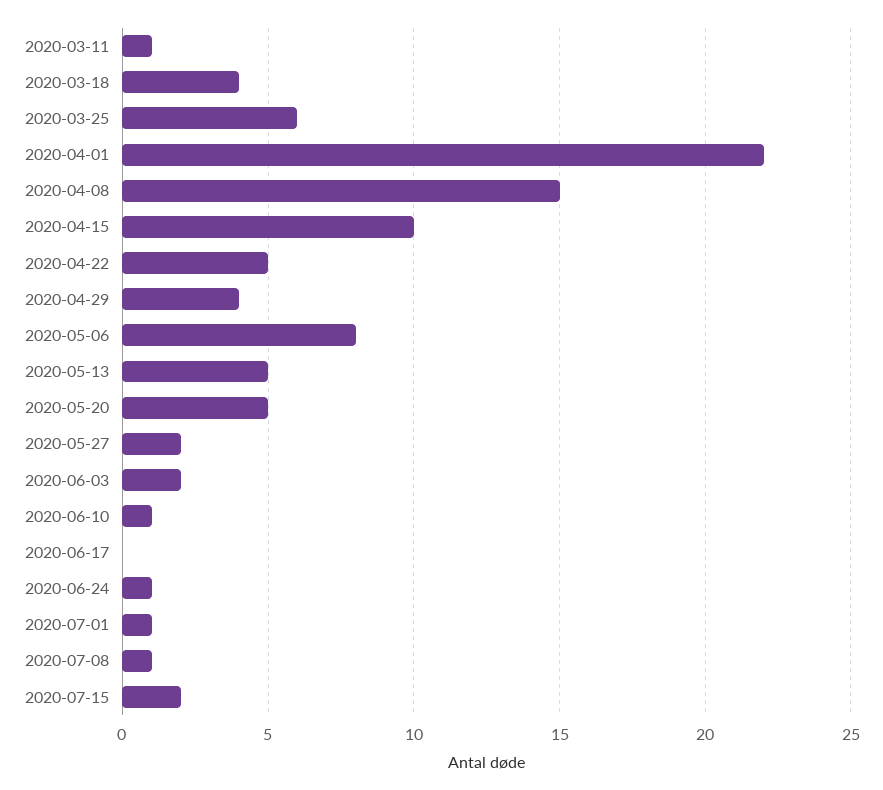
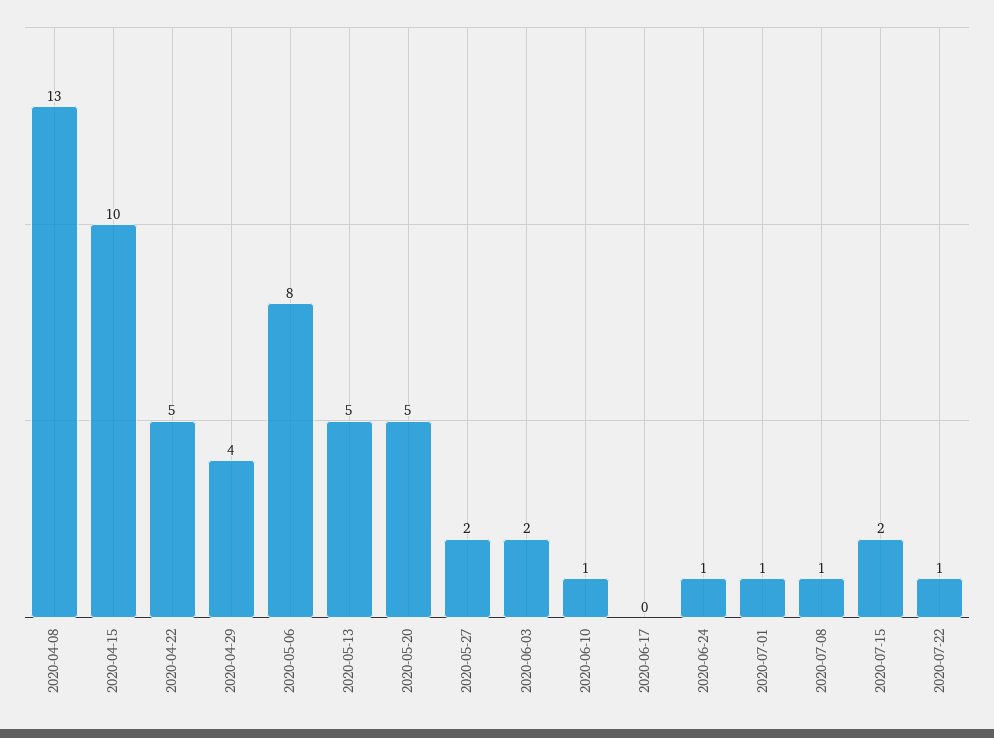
2020-03-11: 1 -> none
2020-03-18: 4 -> none
2020-03-25: 6 -> none
2020-04-01: 22 -> none
2020-04-08: 15 -> 13
2020-07-22: none -> 1

